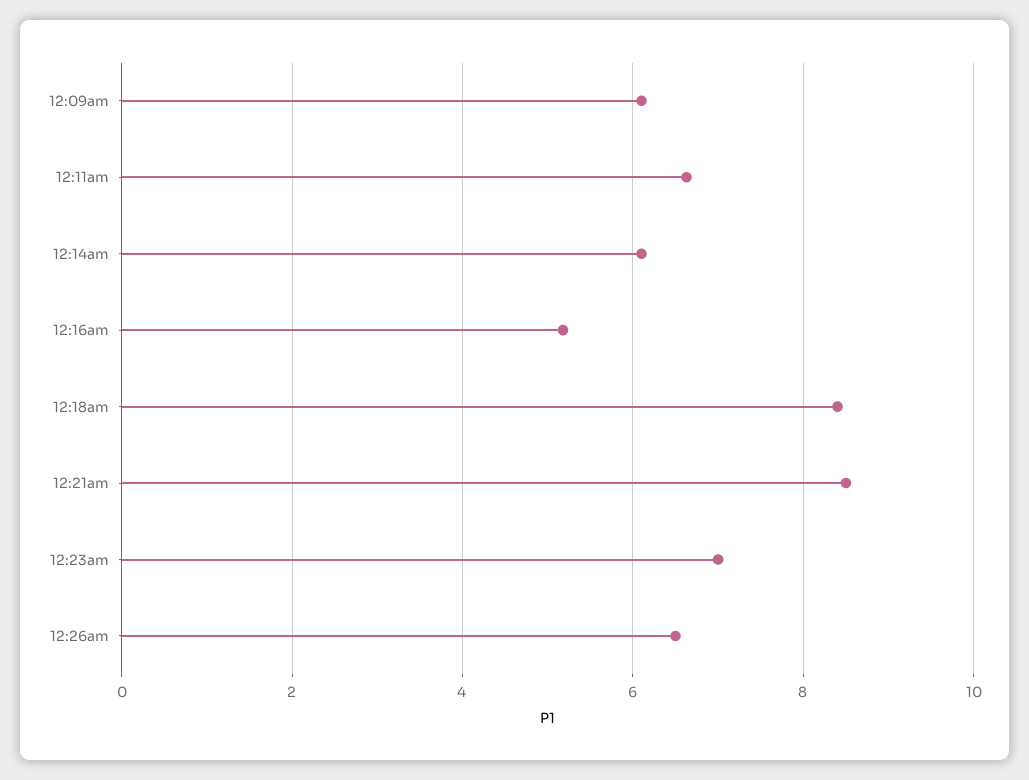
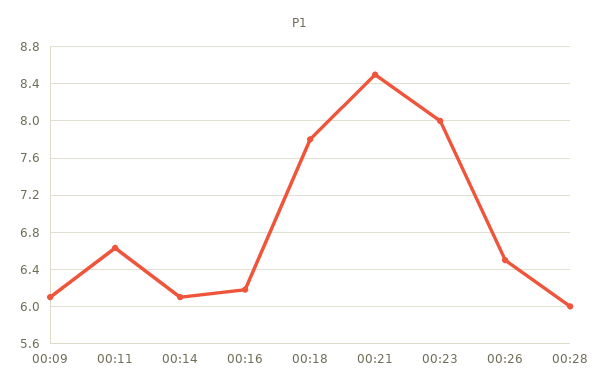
12:16am: 5.2 -> 6.2
12:18am: 8.4 -> 7.8
12:23am: 7 -> 8
00:28: none -> 6

